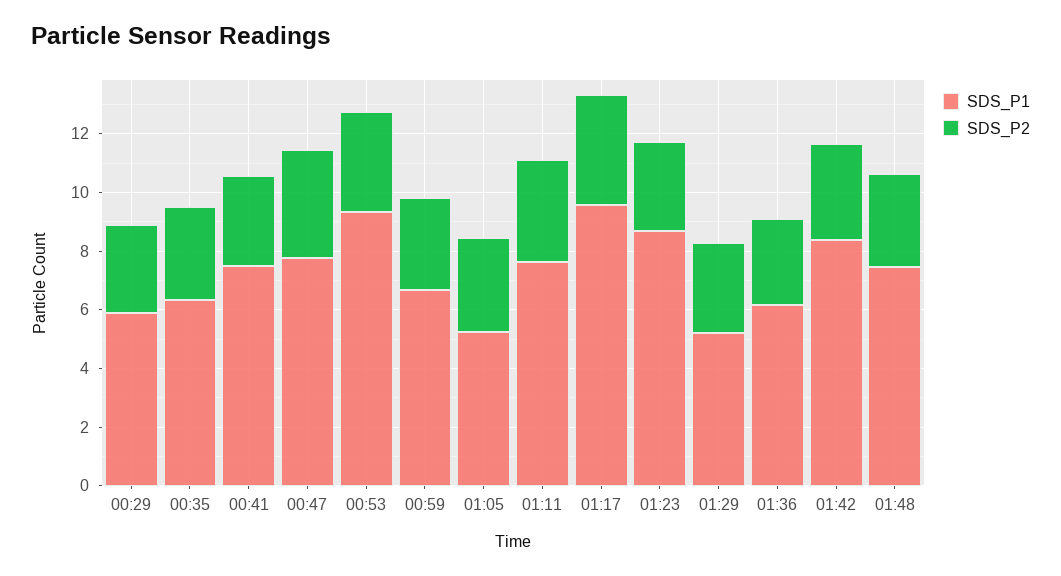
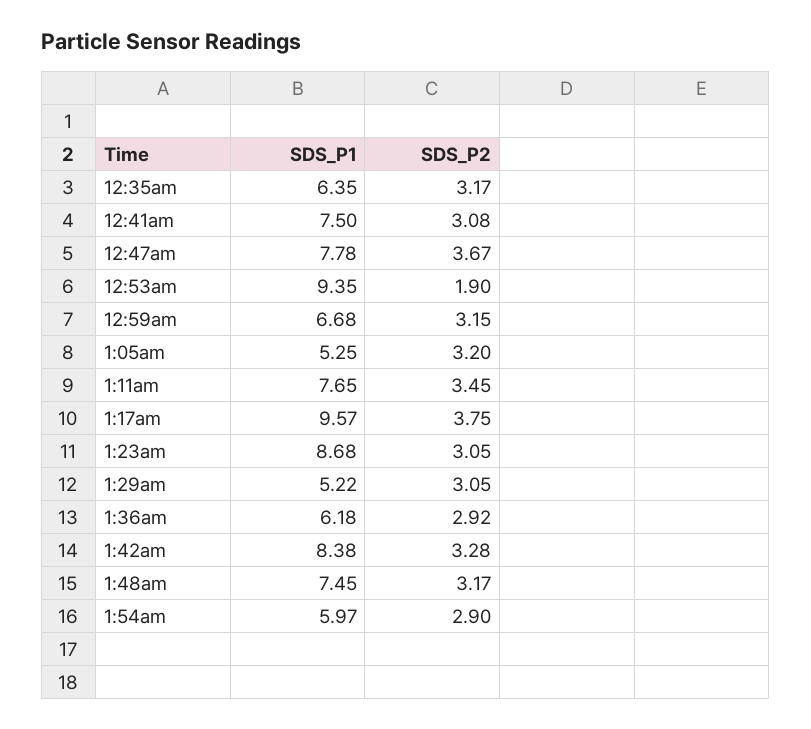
SDS_P1, 00:29: 6 -> none
SDS_P2, 00:29: 3 -> none
SDS_P2, 00:53: 3.5 -> 1.9
SDS_P1, 1:54am: none -> 5.97
SDS_P2, 1:54am: none -> 2.9

